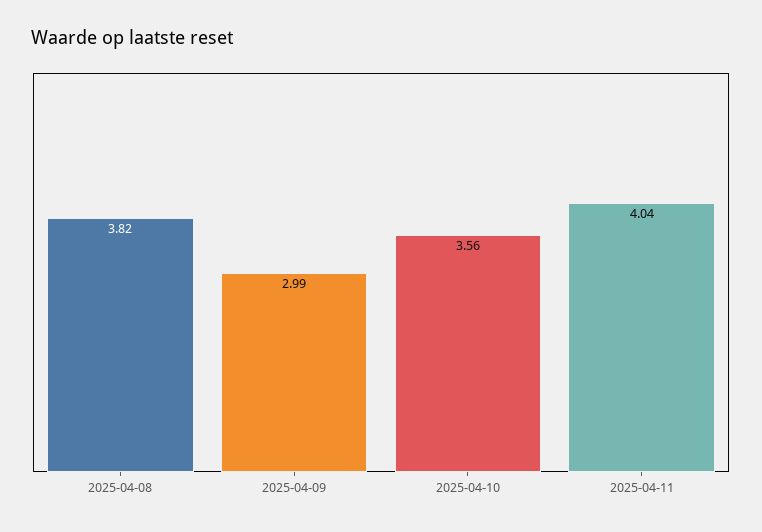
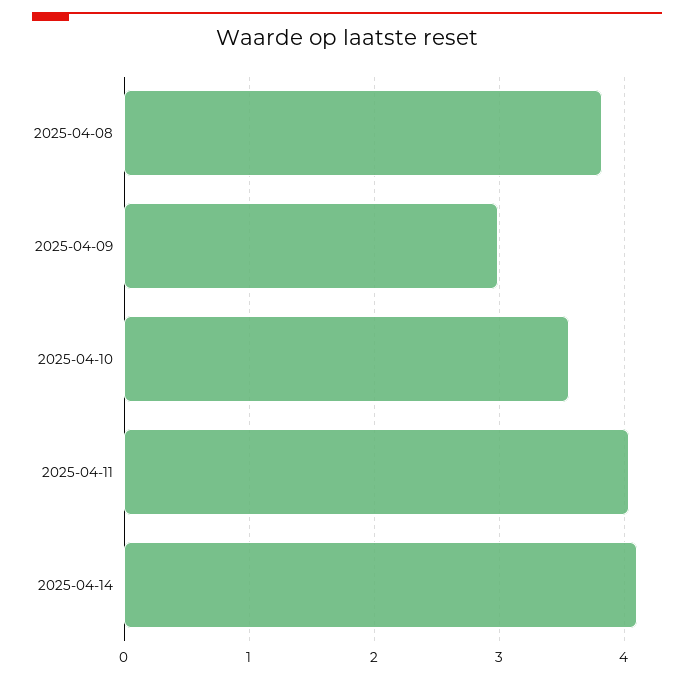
2025-04-14: none -> 4.1

